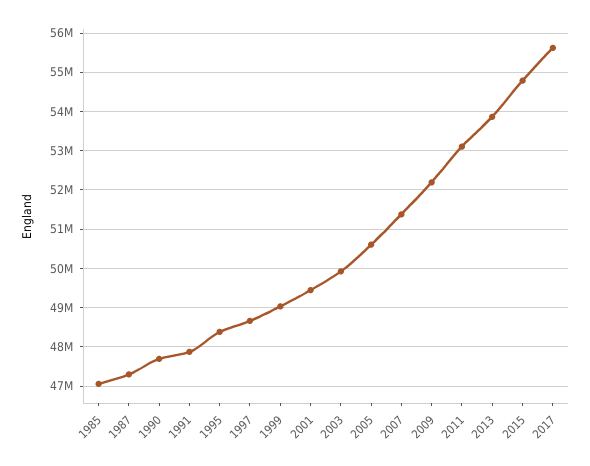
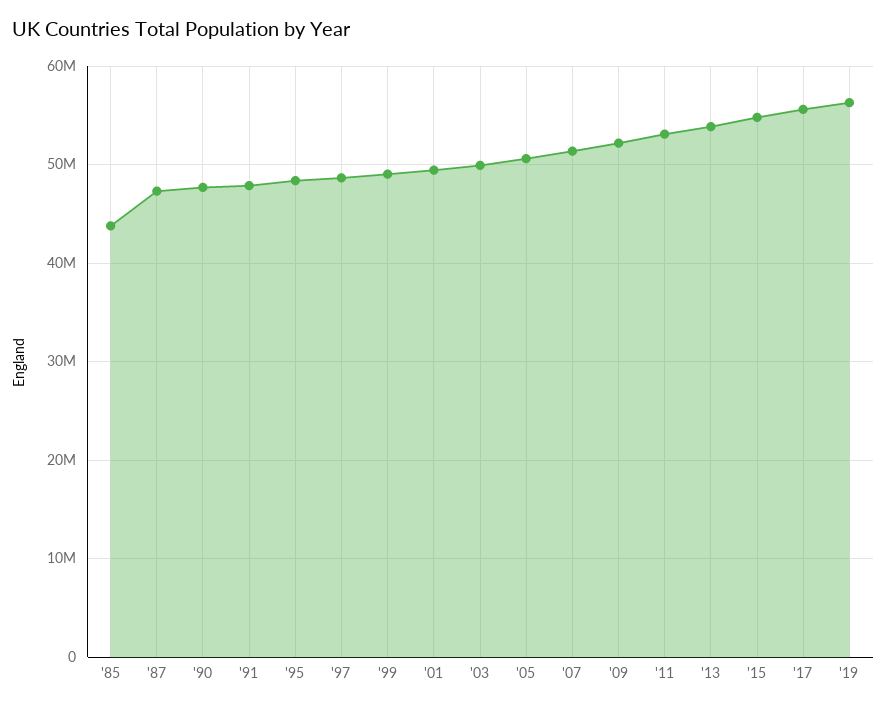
1985: 47000000 -> 44000000
'19: none -> 56000000

